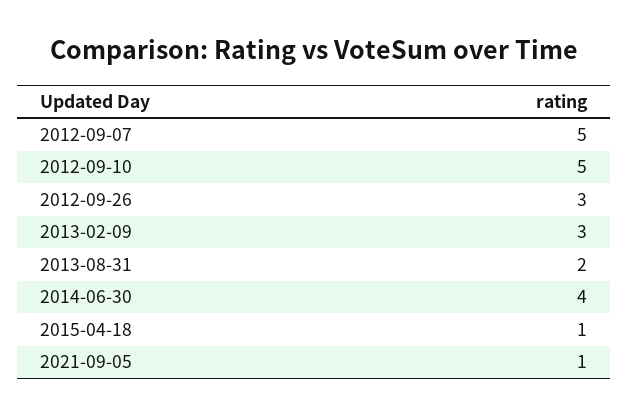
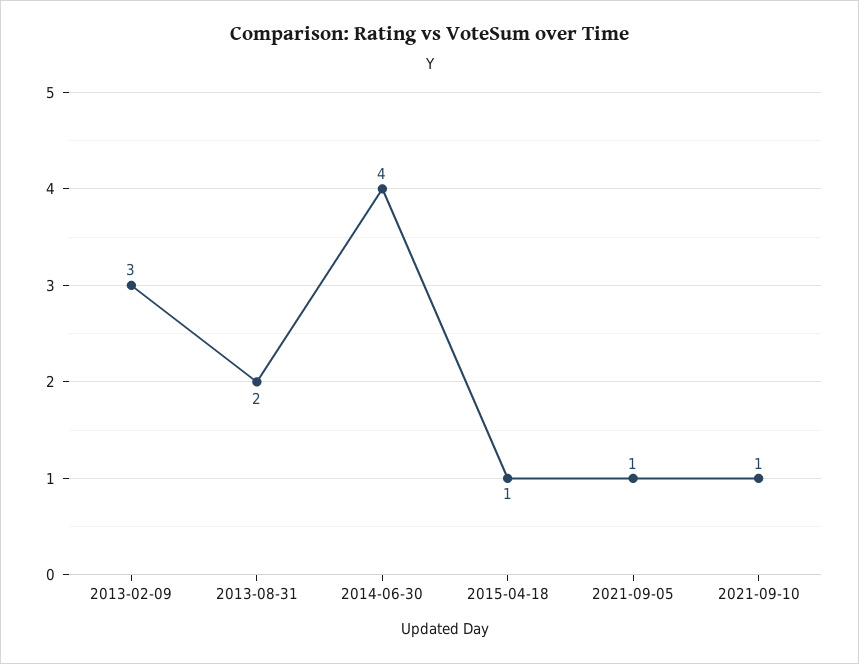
2012-09-07: 5 -> none
2012-09-10: 5 -> none
2012-09-26: 3 -> none
2021-09-10: none -> 1

